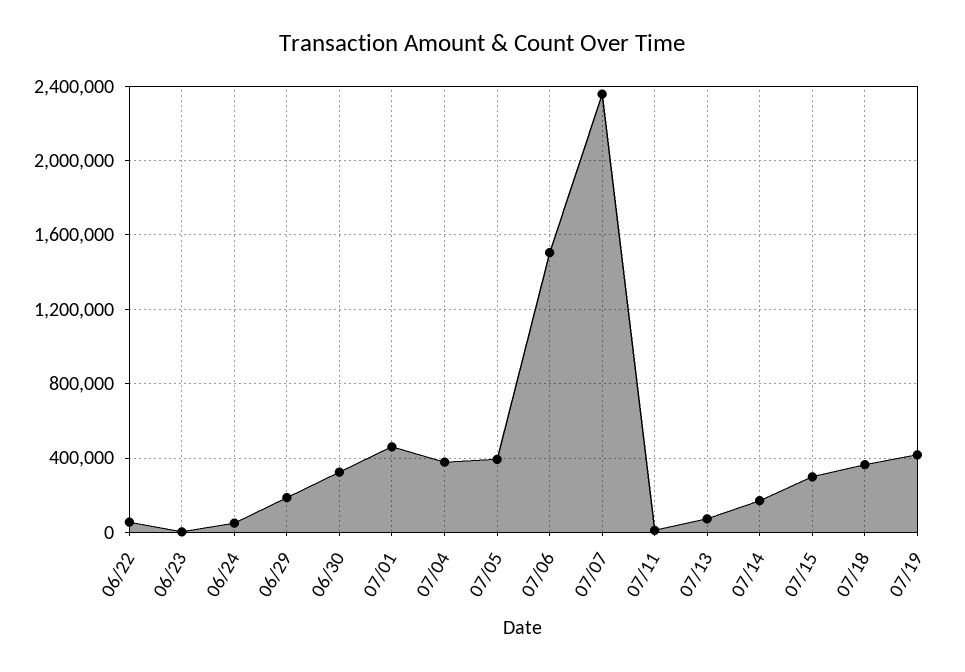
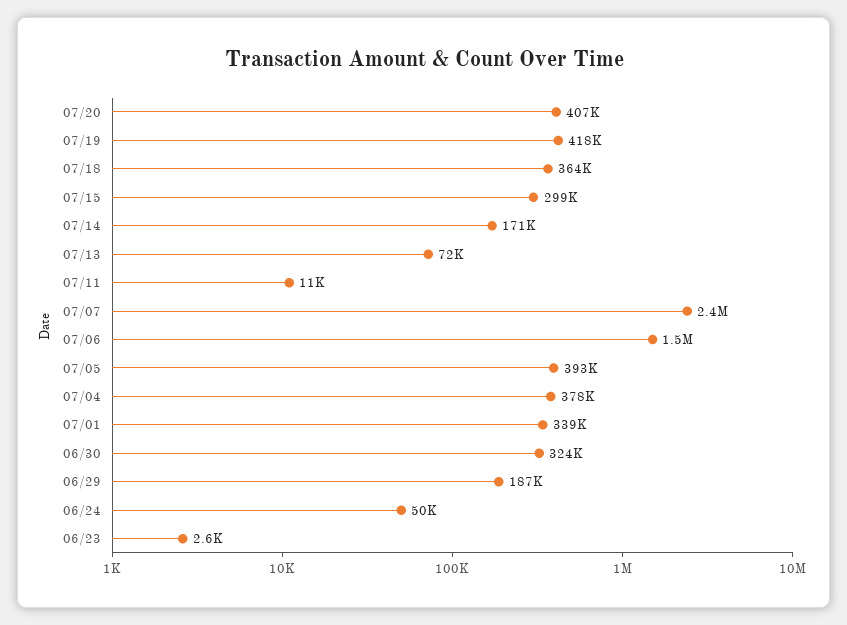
06/22: 50000 -> none
07/01: 450000 -> 339000
07/20: none -> 407000

